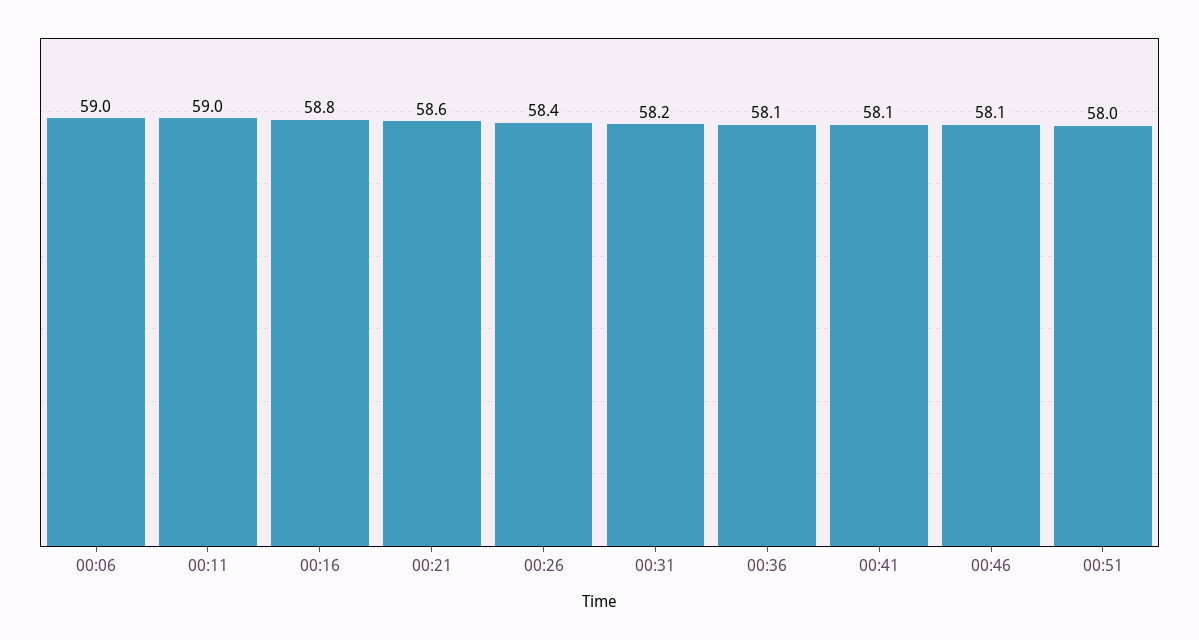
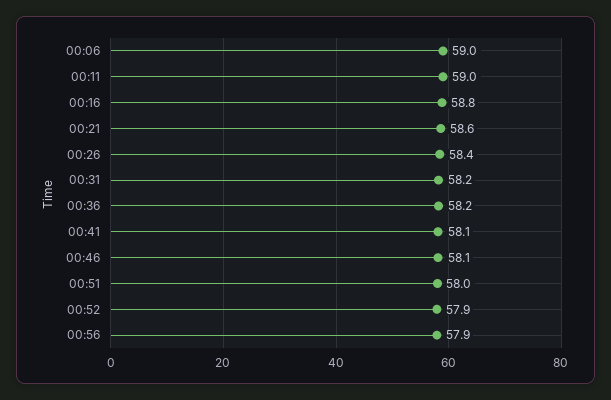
00:36: 58.1 -> 58.2
00:52: none -> 57.9
00:56: none -> 57.9

